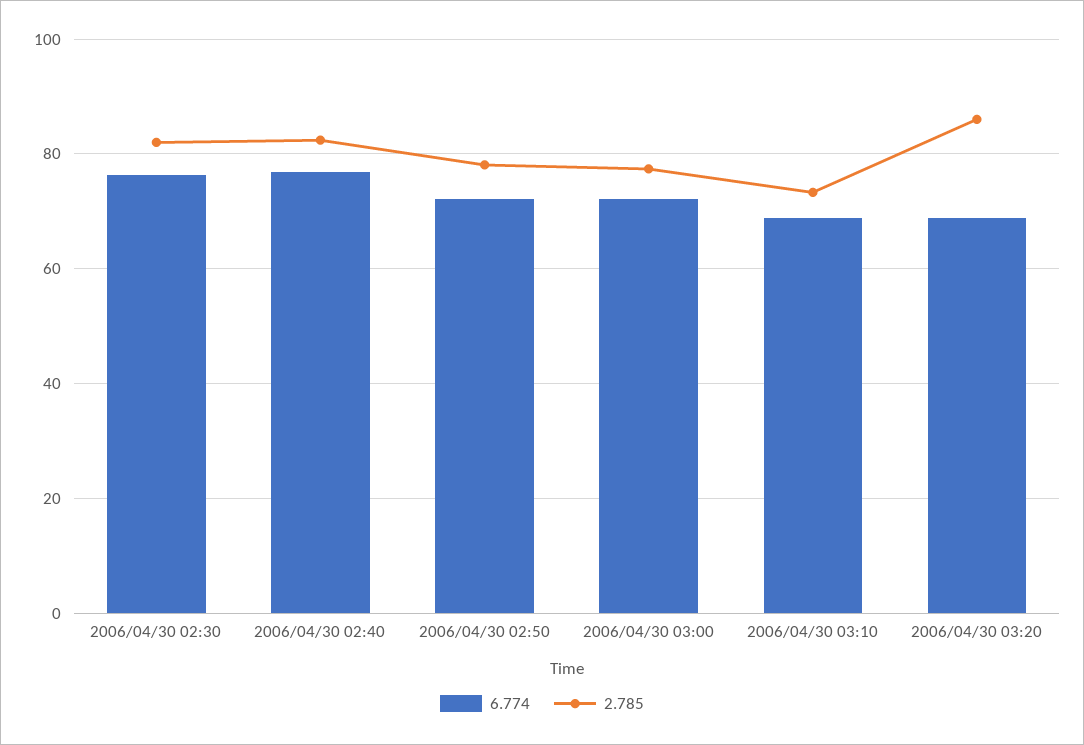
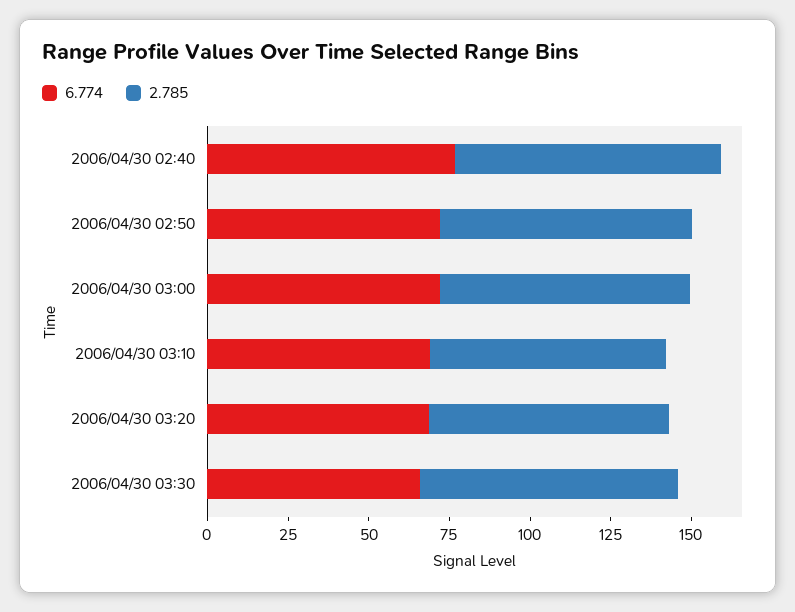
6.774, 2006/04/30 02:30: 76 -> none
2.785, 2006/04/30 02:30: 82 -> none
2.785, 2006/04/30 03:20: 86 -> 75
6.774, 2006/04/30 03:30: none -> 65
2.785, 2006/04/30 03:30: none -> 80

